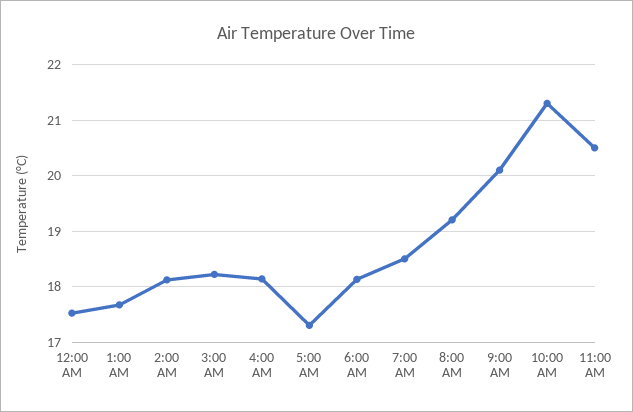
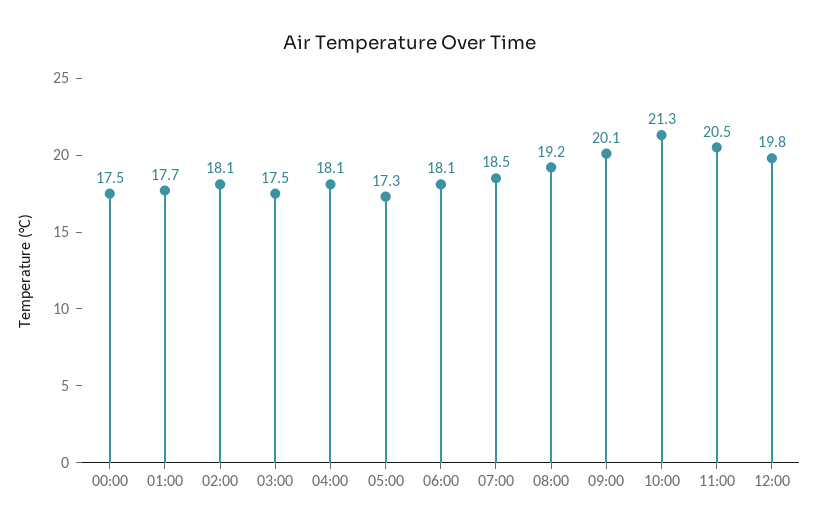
3:00 AM: 18.2 -> 17.5
12:00: none -> 19.8

